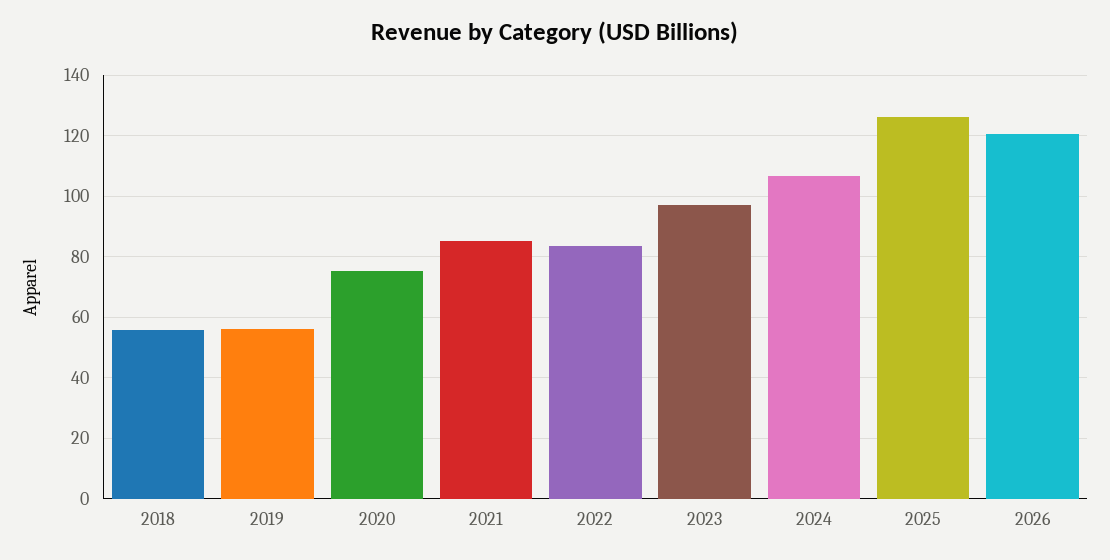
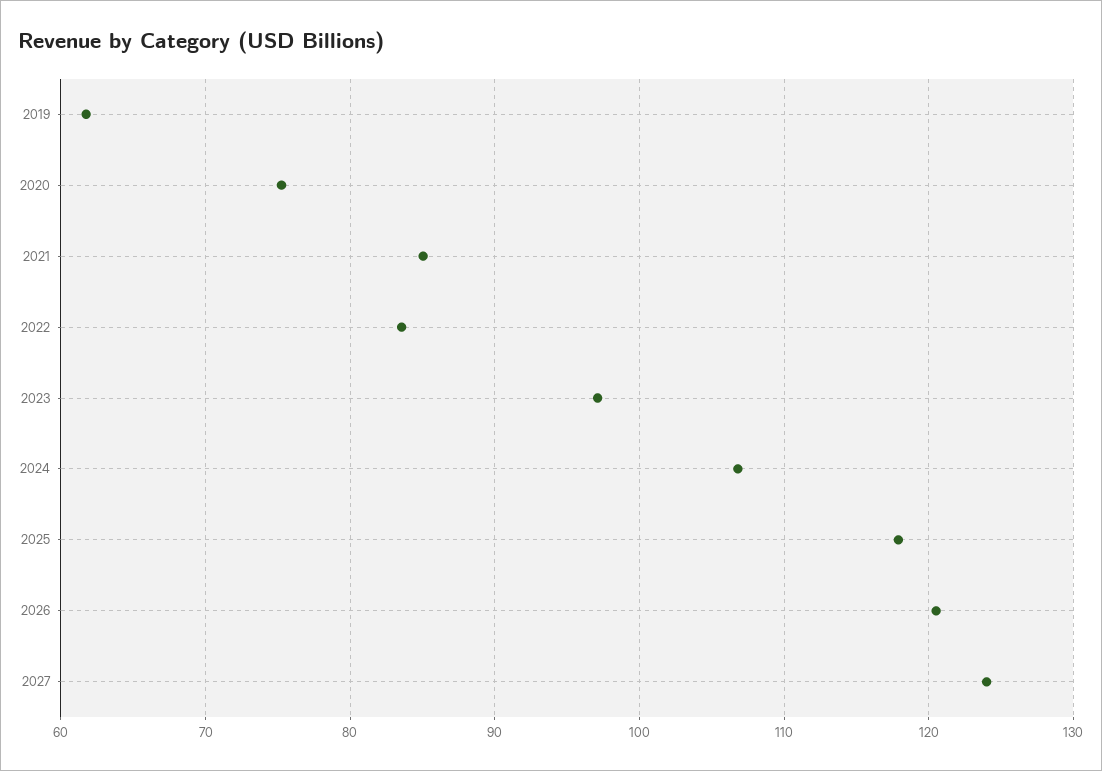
2018: 56 -> none
2019: 56 -> 62
2025: 126 -> 118
2027: none -> 124

